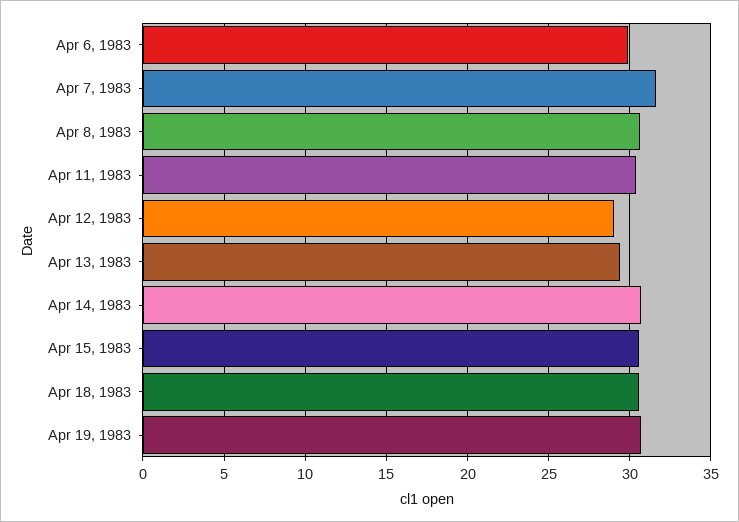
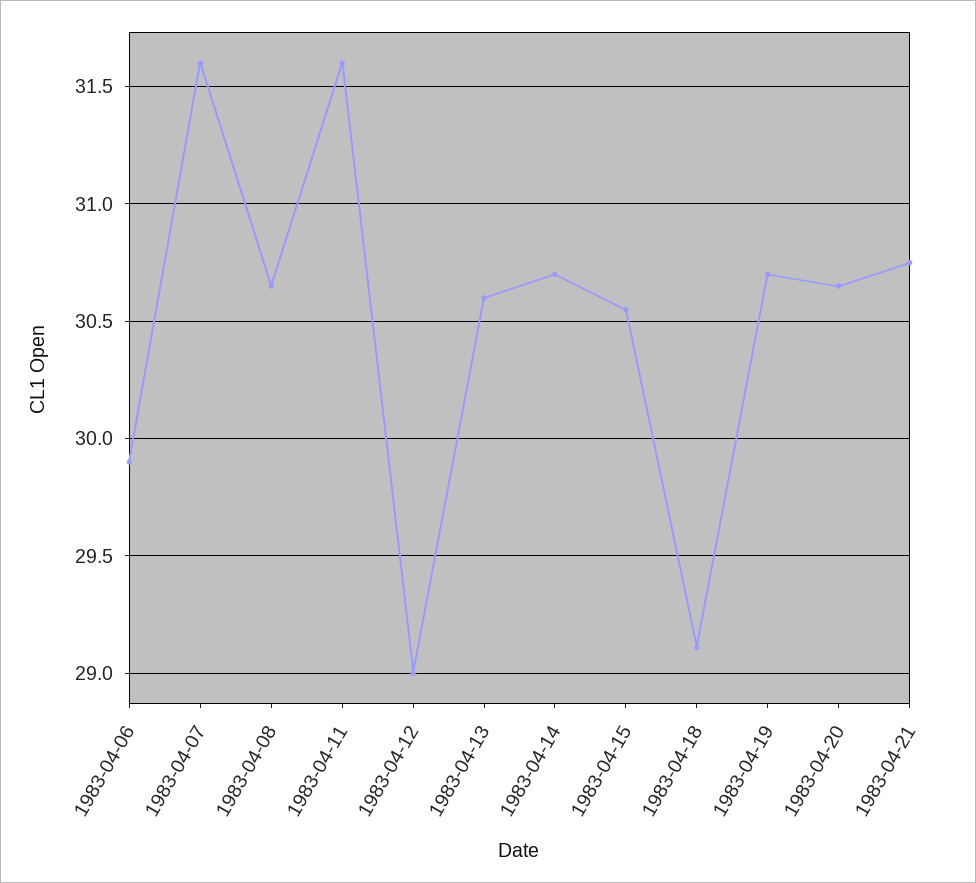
Apr 11, 1983: 30.5 -> 31.6
Apr 13, 1983: 29.5 -> 30.6
Apr 18, 1983: 30.5 -> 29.1
1983-04-20: none -> 30.65
1983-04-21: none -> 30.75

